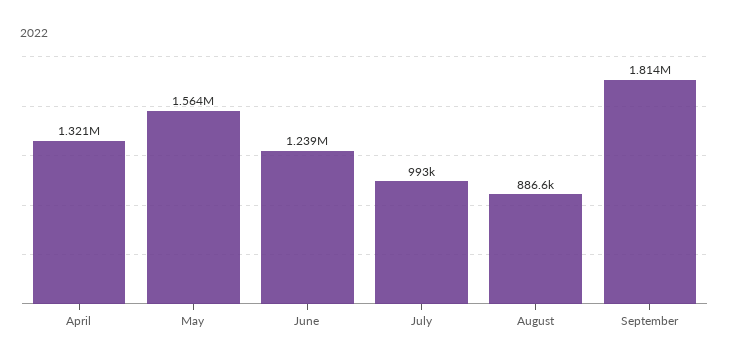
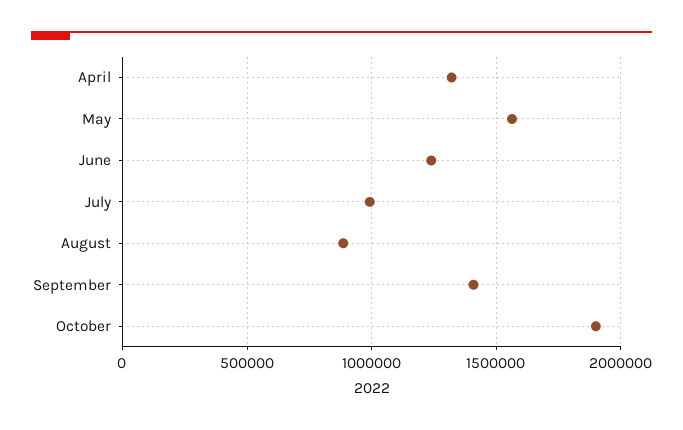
September: 1814000 -> 1400000
October: none -> 1900000

